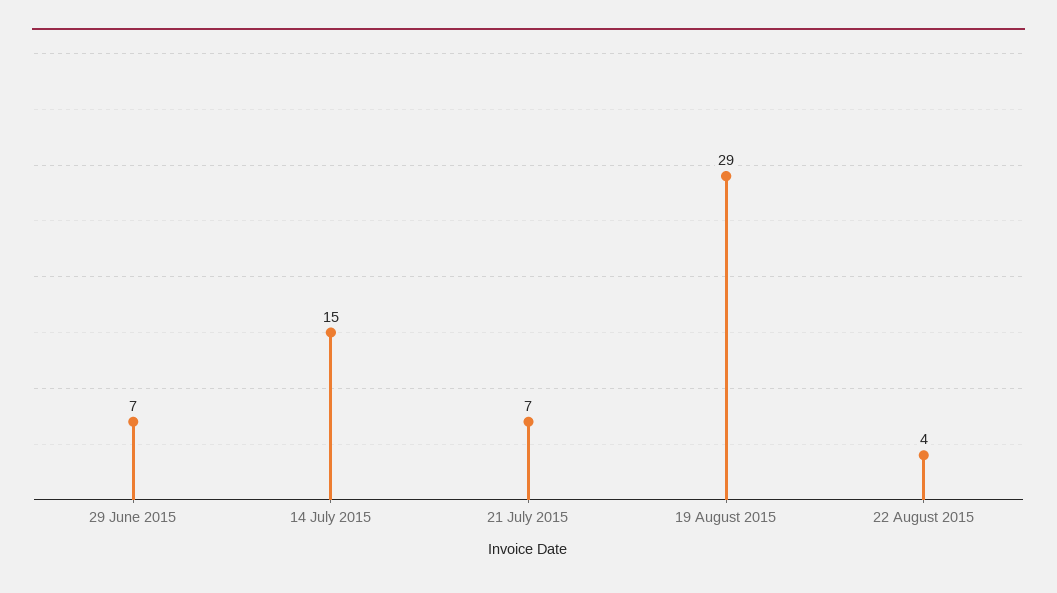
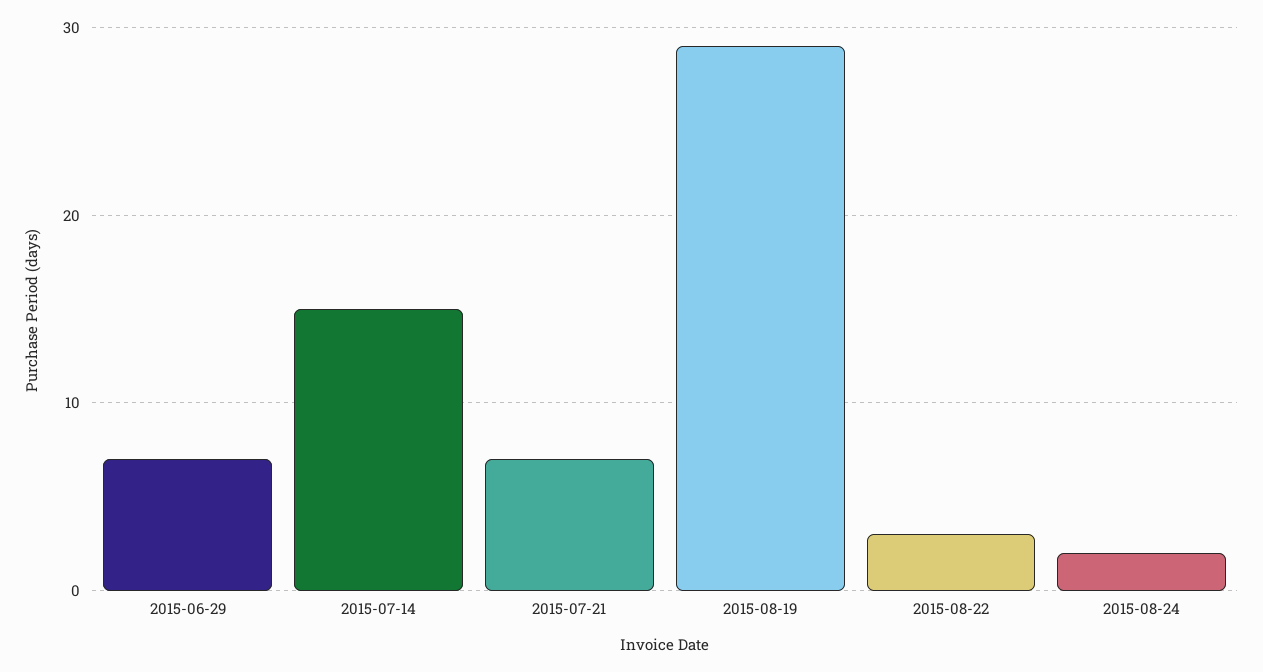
22 August 2015: 4 -> 3
2015-08-24: none -> 2

